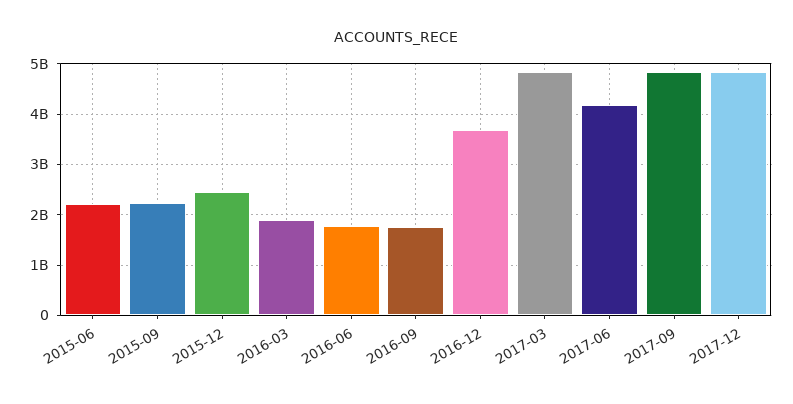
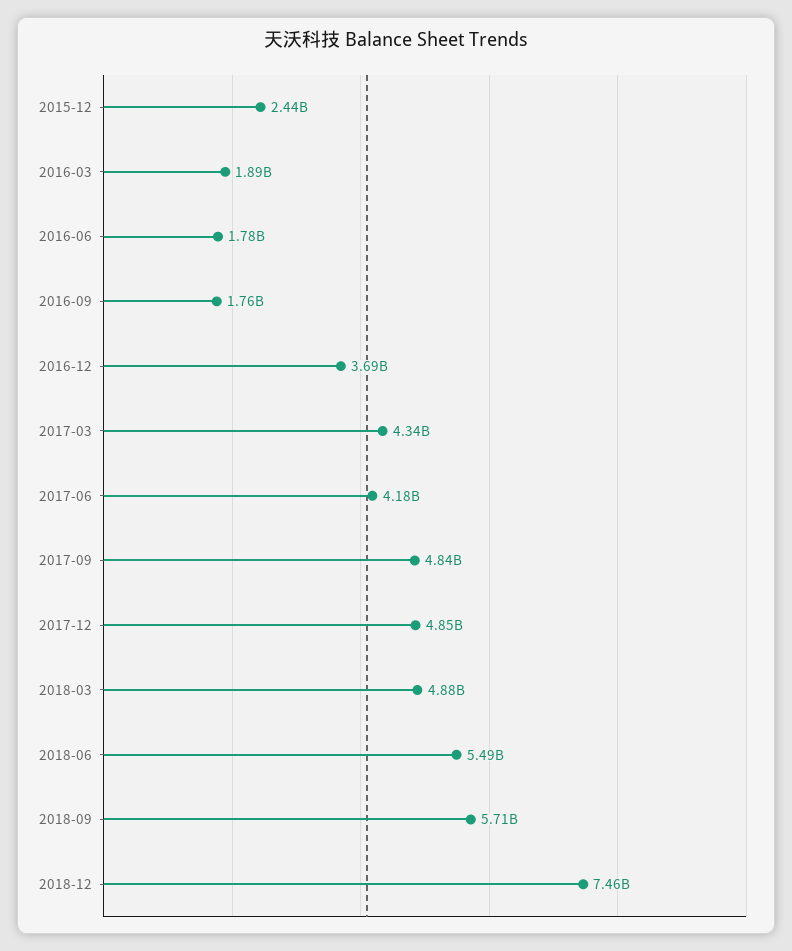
2015-06: 2200000000 -> none
2015-09: 2200000000 -> none
2017-03: 4800000000 -> 4340000000
2018-03: none -> 4880000000
2018-06: none -> 5490000000
2018-09: none -> 5710000000
2018-12: none -> 7460000000

